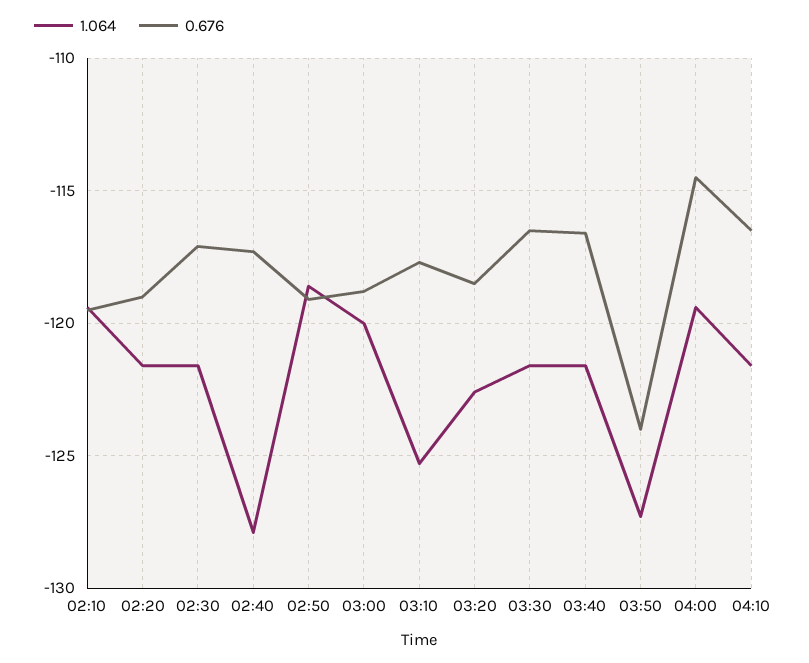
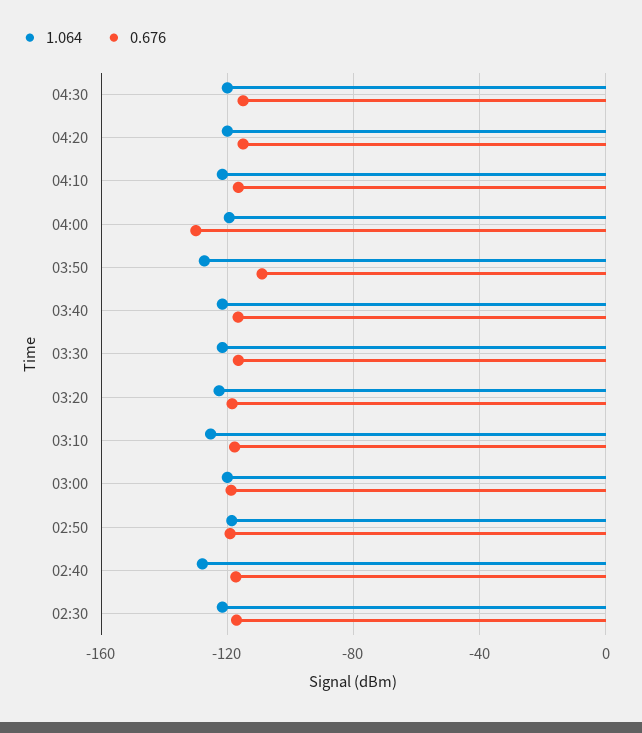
1.064, 02:10: -119.5 -> none
0.676, 02:10: -119.5 -> none
1.064, 02:20: -121.5 -> none
0.676, 02:20: -119 -> none
0.676, 03:50: -124 -> -110
0.676, 04:00: -114.5 -> -130
1.064, 04:30: none -> -120
0.676, 04:30: none -> -115
1.064, 04:20: none -> -120
0.676, 04:20: none -> -115

